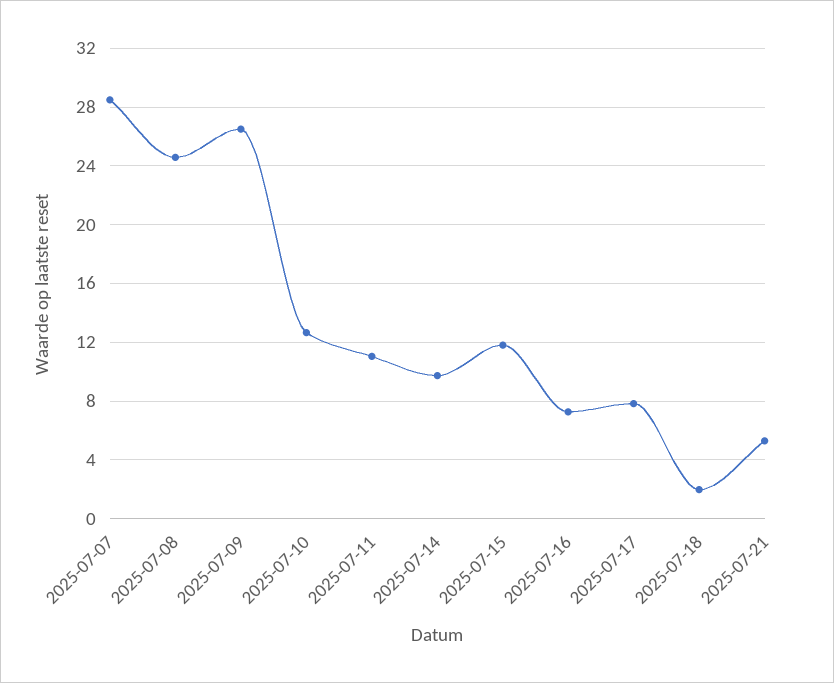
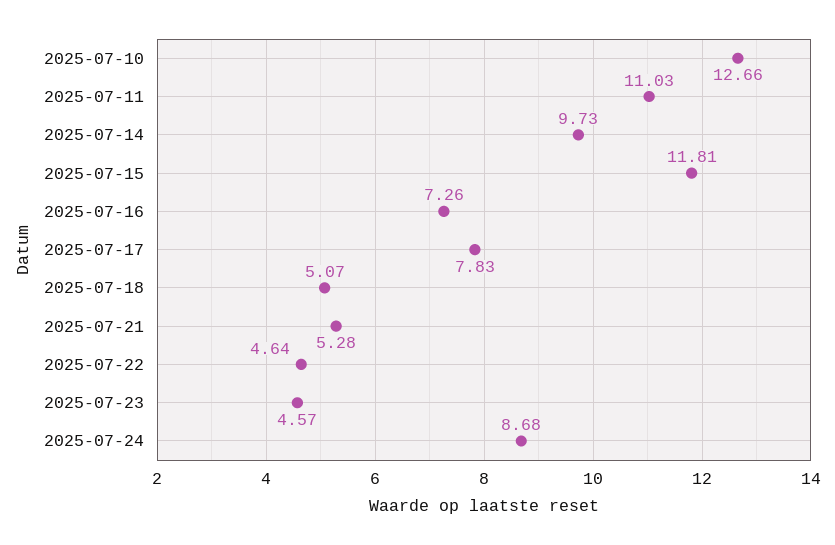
2025-07-07: 28.5 -> none
2025-07-08: 24.5 -> none
2025-07-09: 26.5 -> none
2025-07-18: 2 -> 5.07
2025-07-22: none -> 4.64
2025-07-23: none -> 4.57
2025-07-24: none -> 8.68

